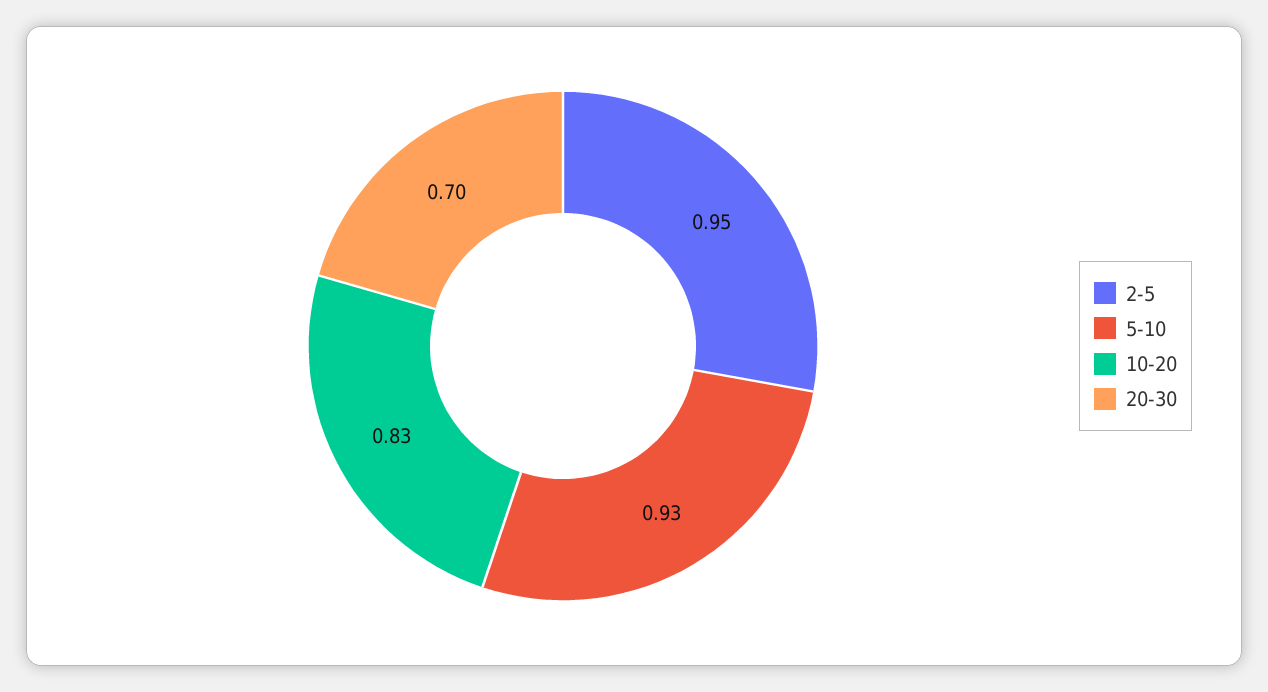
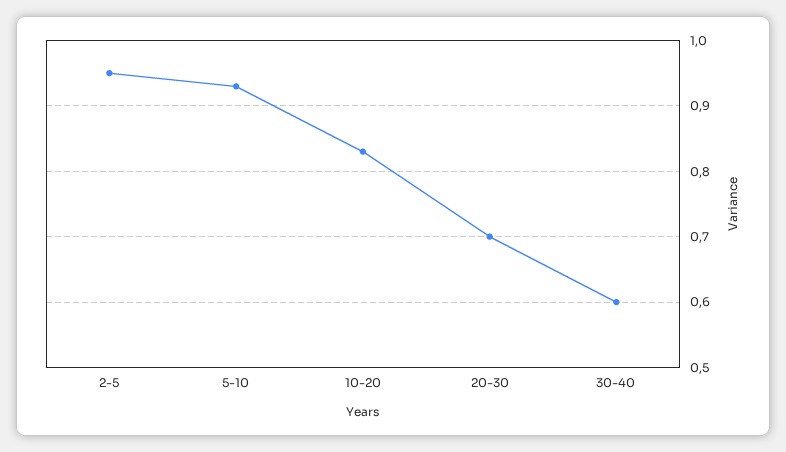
30-40: none -> 0.6

